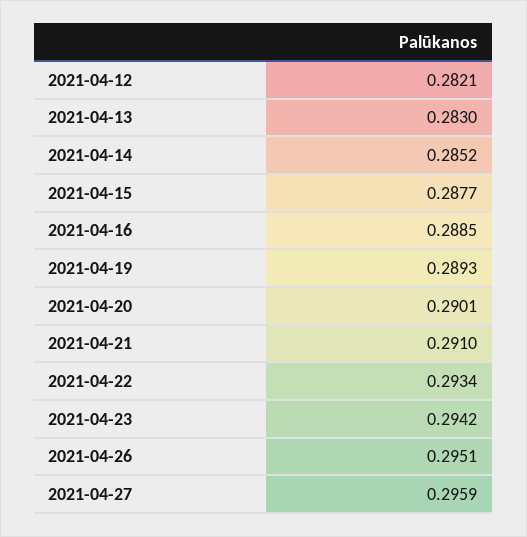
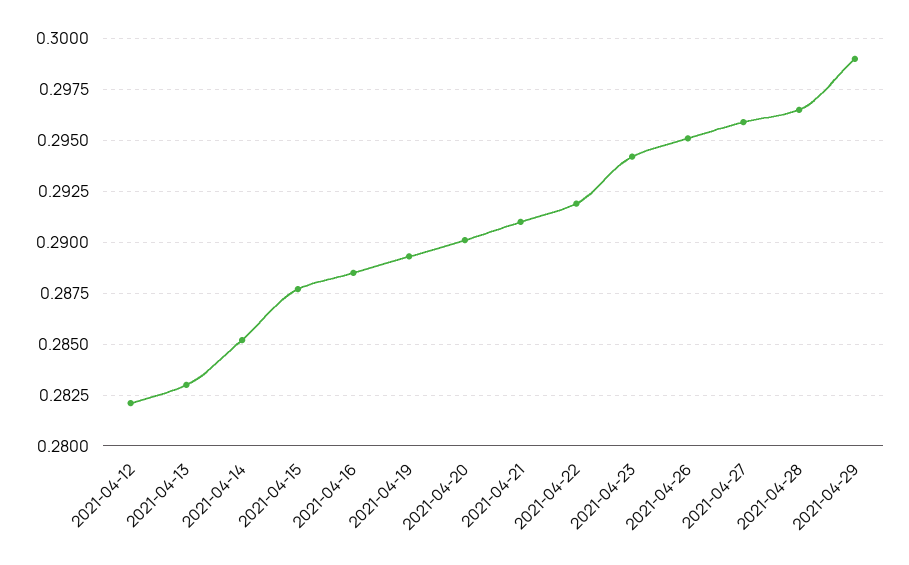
2021-04-22: 0.2934 -> 0.292
2021-04-28: none -> 0.2965
2021-04-29: none -> 0.299

